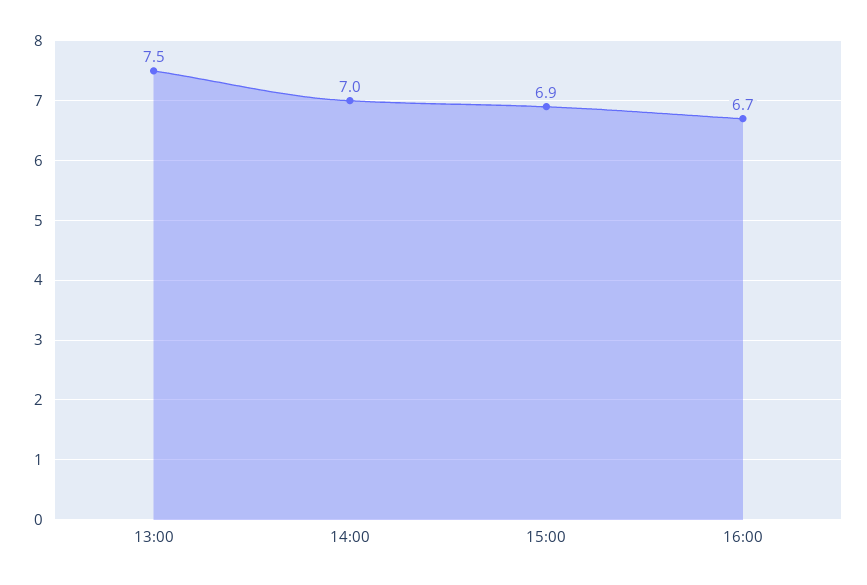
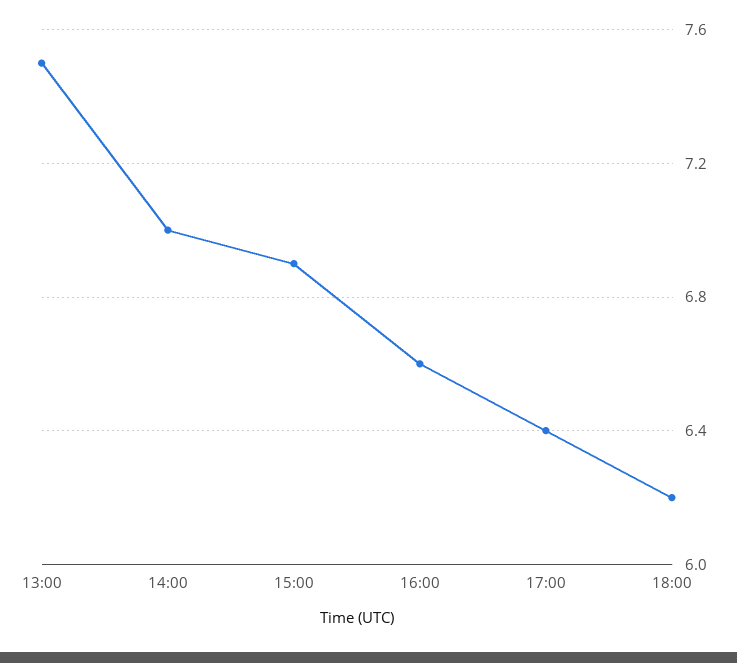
16:00: 6.7 -> 6.6
17:00: none -> 6.4
18:00: none -> 6.2

